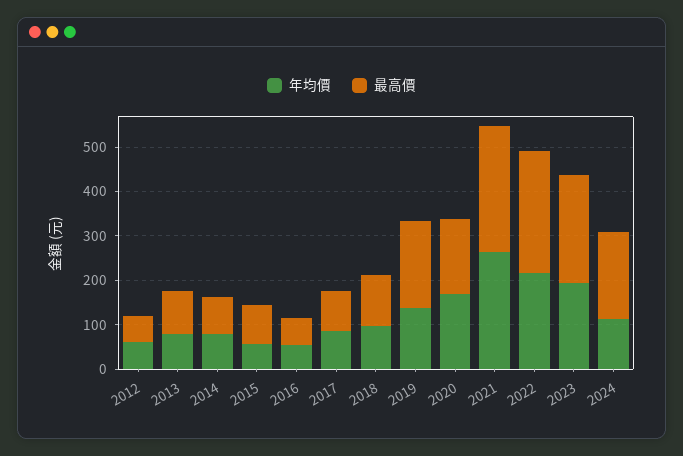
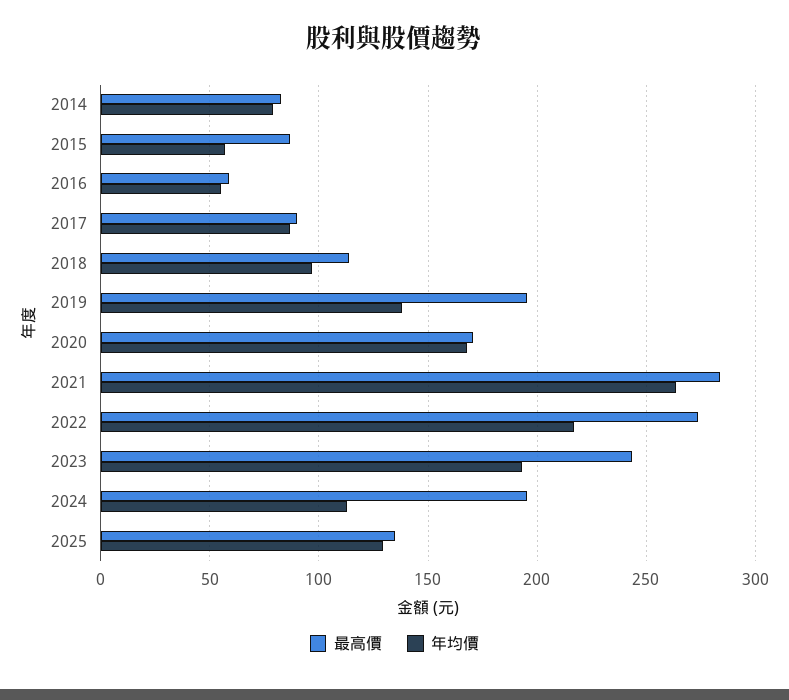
年均價, 2012: 60 -> none
最高價, 2012: 60 -> none
年均價, 2013: 80 -> none
最高價, 2013: 100 -> none
最高價, 2025: none -> 135
年均價, 2025: none -> 130

